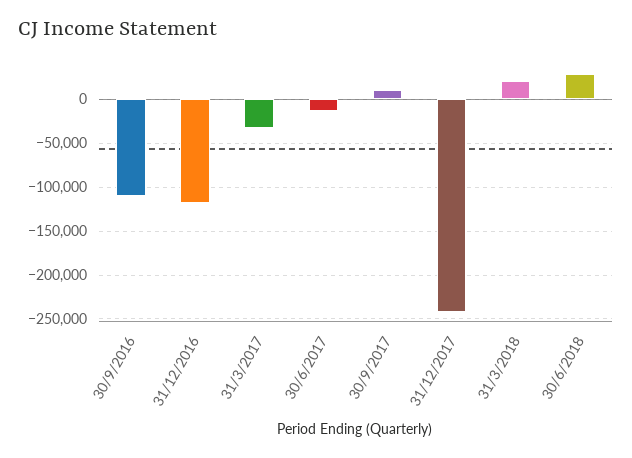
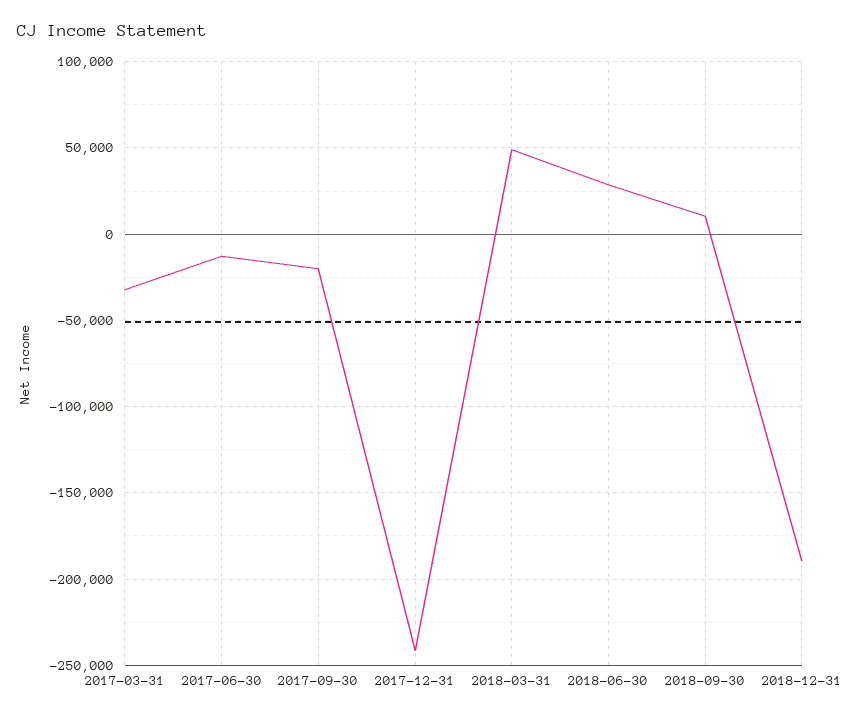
30/9/2016: -110000 -> none
31/12/2016: -120000 -> none
30/9/2017: 10000 -> -20000
31/3/2018: 20000 -> 50000
2018-09-30: none -> 10000
2018-12-31: none -> -190000

